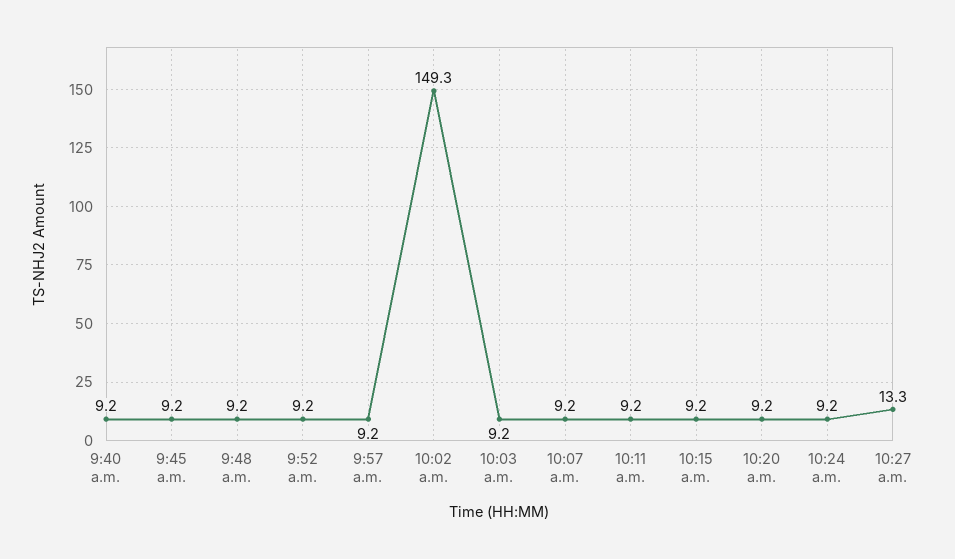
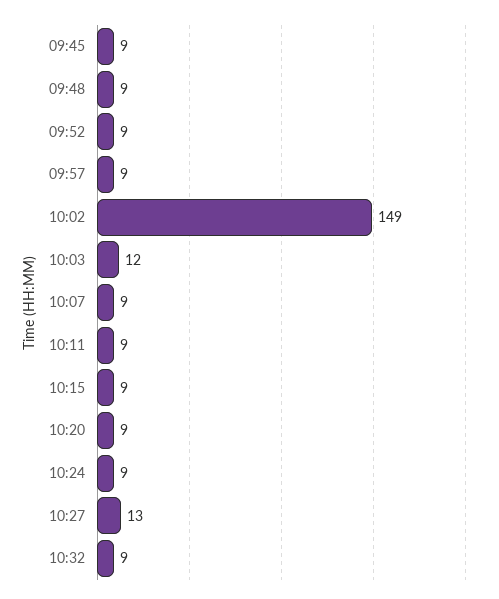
9:40 a.m.: 9.2 -> none
10:03 a.m.: 9.2 -> 12
10:32: none -> 9

